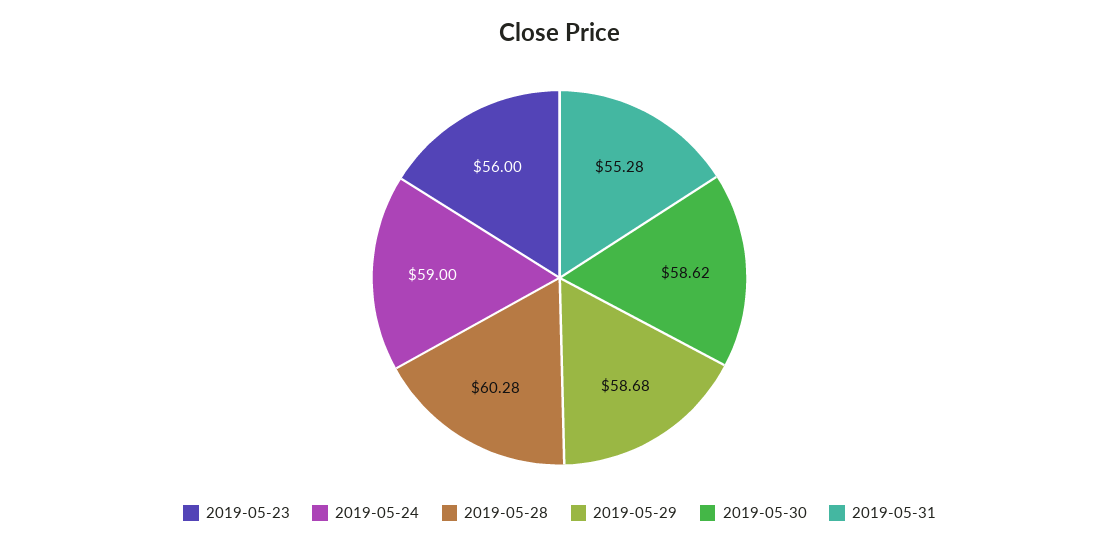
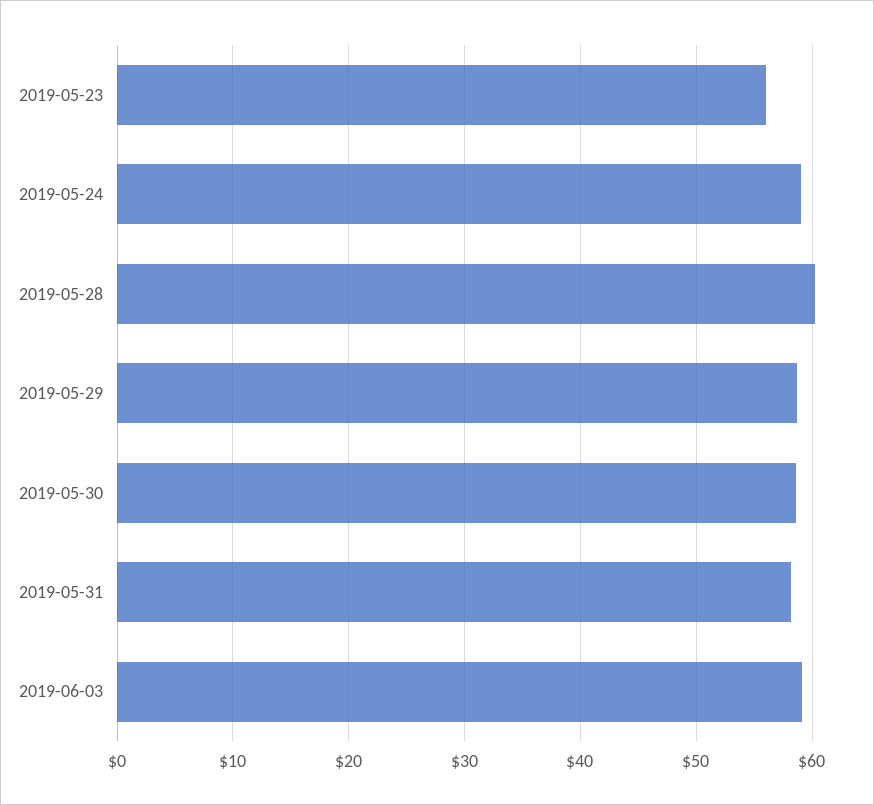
2019-05-31: 55.28 -> 58
2019-06-03: none -> 59

